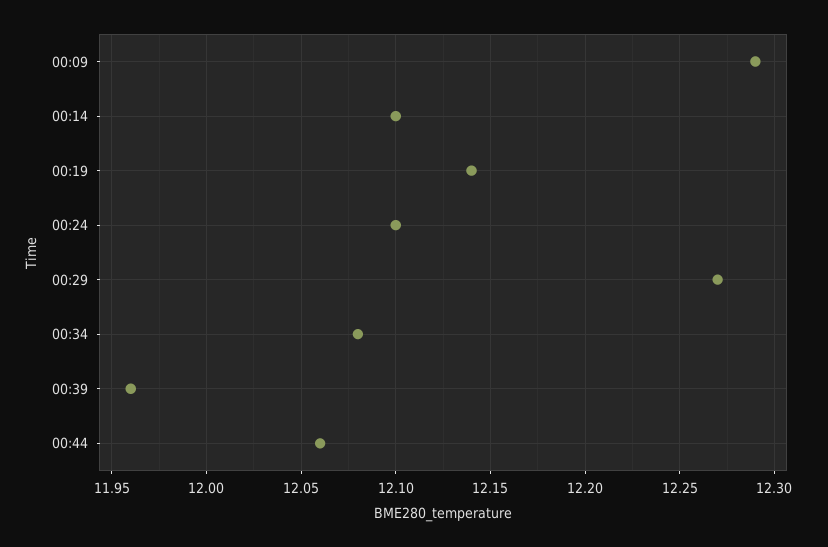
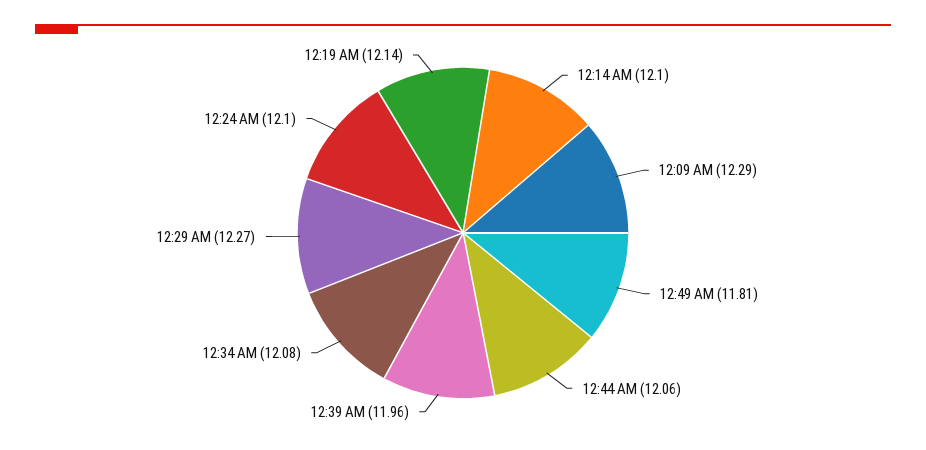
12:49 AM: none -> 11.81

